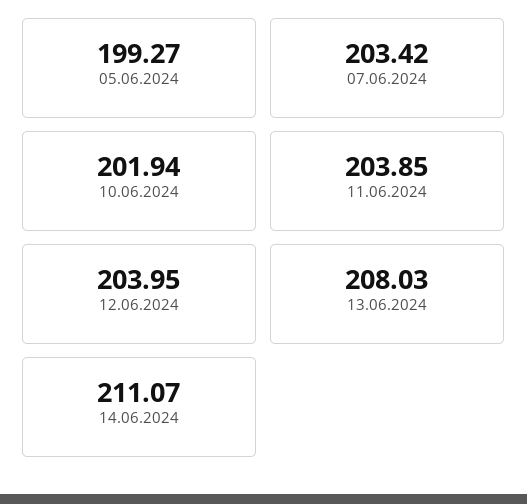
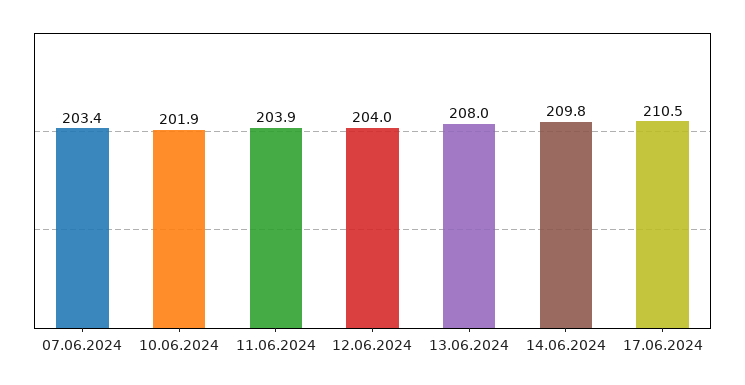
05.06.2024: 199.27 -> none
14.06.2024: 211.07 -> 209.8
17.06.2024: none -> 210.5

